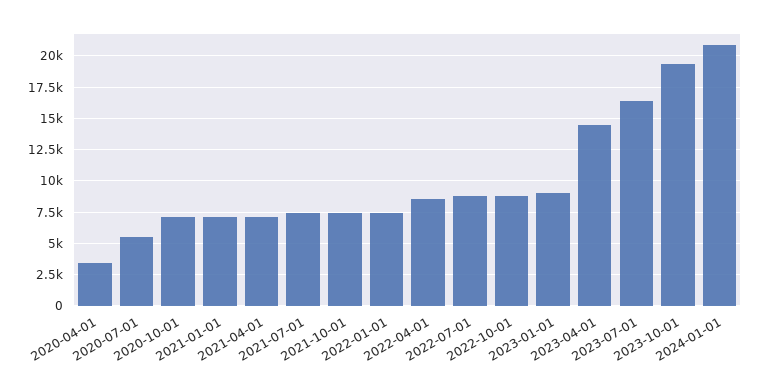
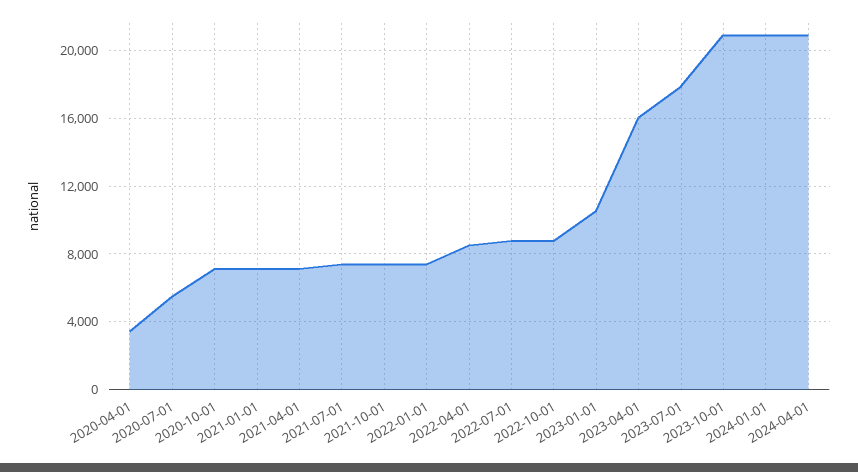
2023-01-01: 9000 -> 10500
2023-04-01: 14500 -> 16000
2023-07-01: 16500 -> 18000
2023-10-01: 19500 -> 21000
2024-04-01: none -> 21000

